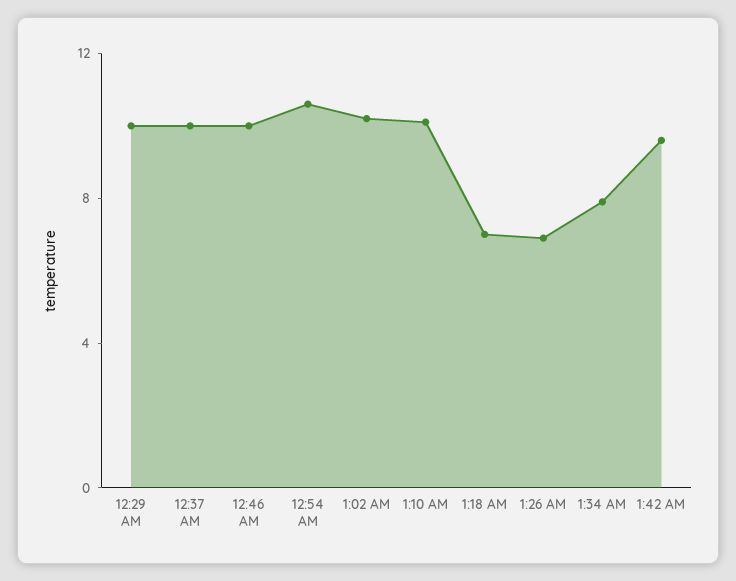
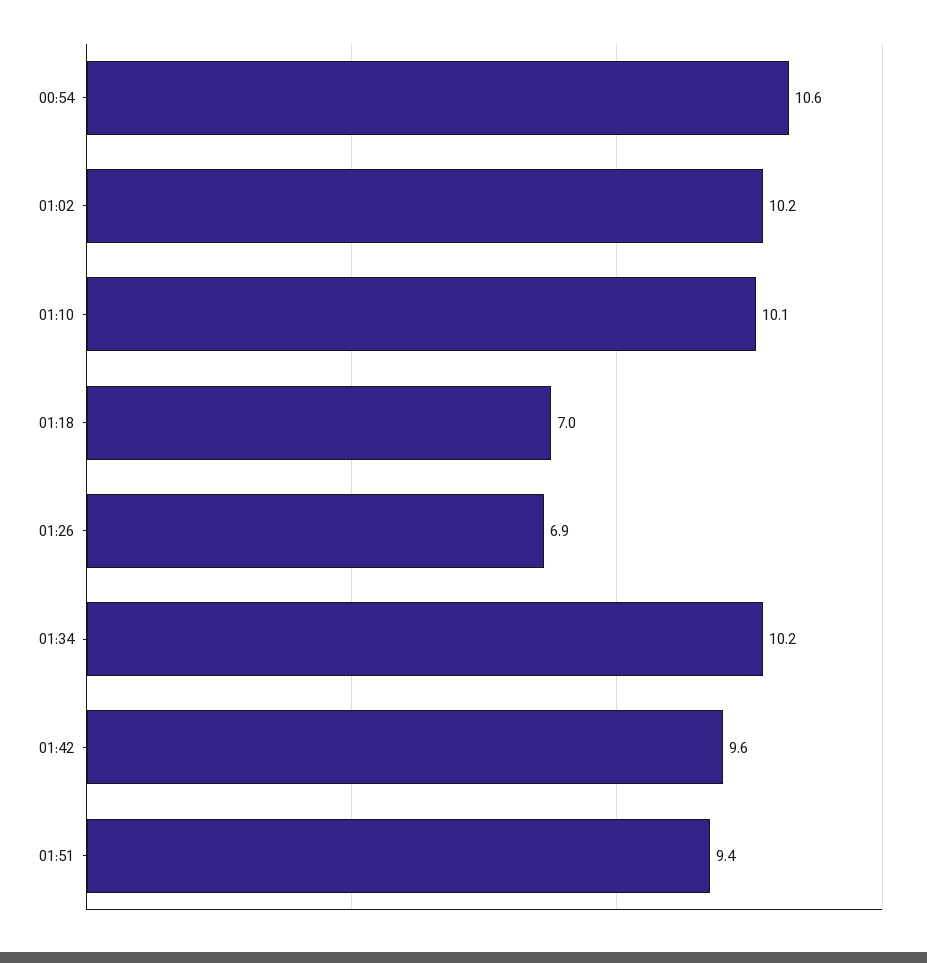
12:29 AM: 10 -> none
12:37 AM: 10 -> none
12:46 AM: 10 -> none
1:34 AM: 8 -> 10.2
01:51: none -> 9.4

